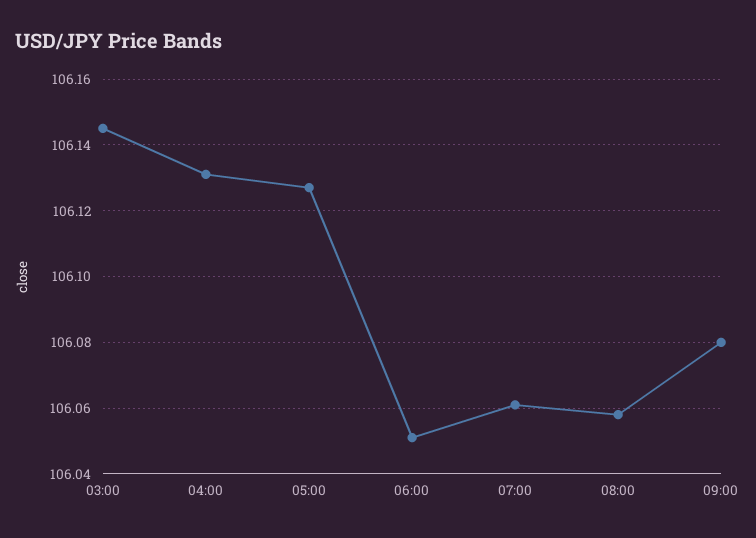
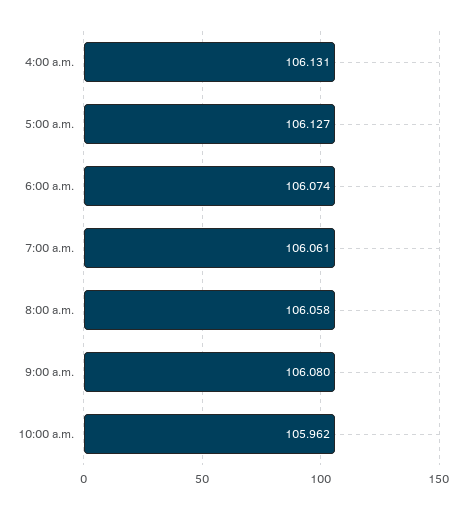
03:00: 106.145 -> none
06:00: 106.05 -> 106.074
10:00 a.m.: none -> 105.962

